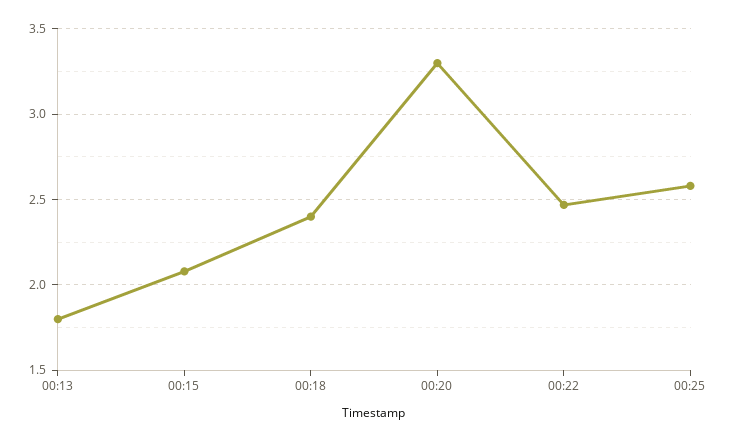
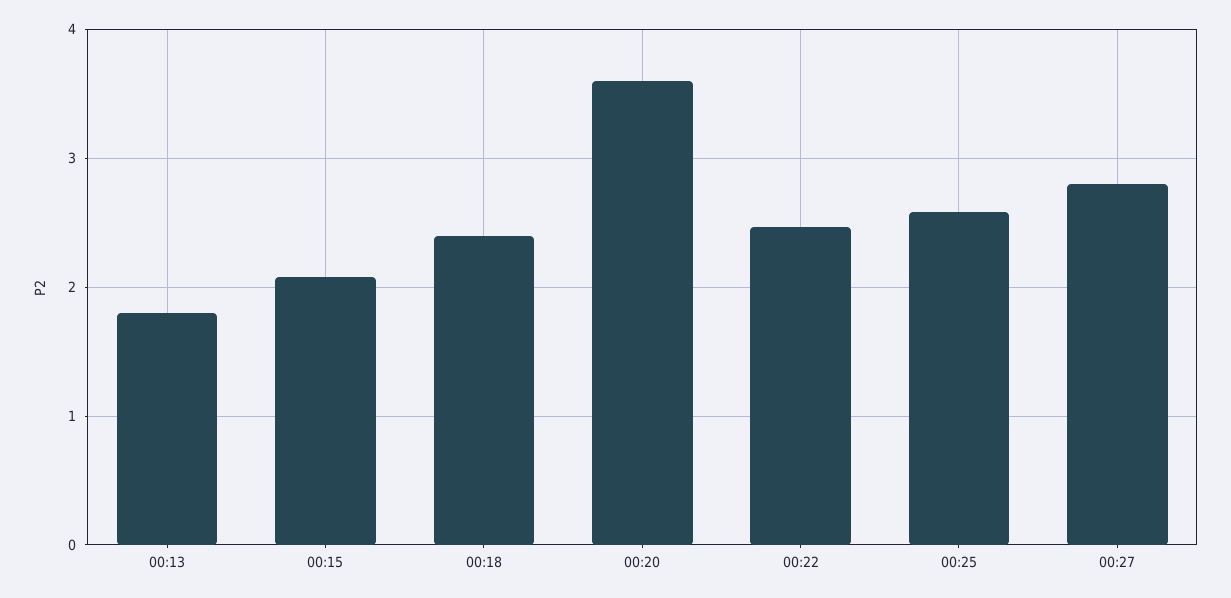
00:20: 3.3 -> 3.6
00:27: none -> 2.8

